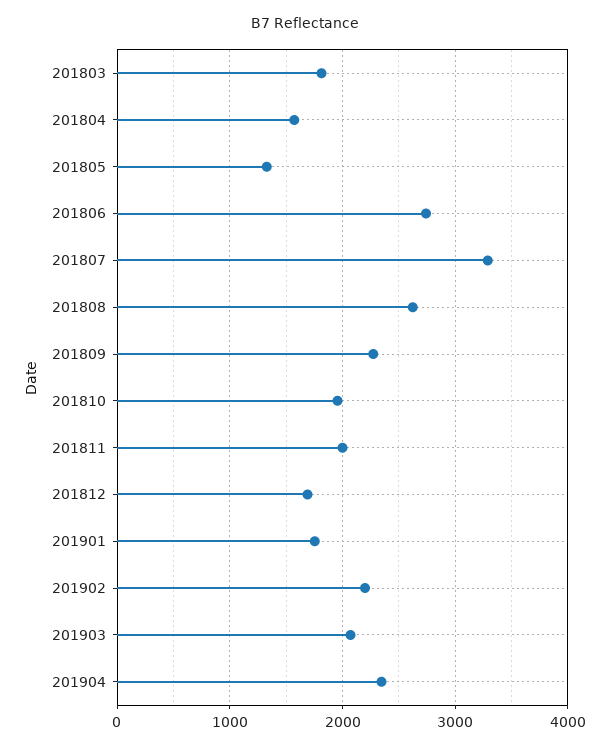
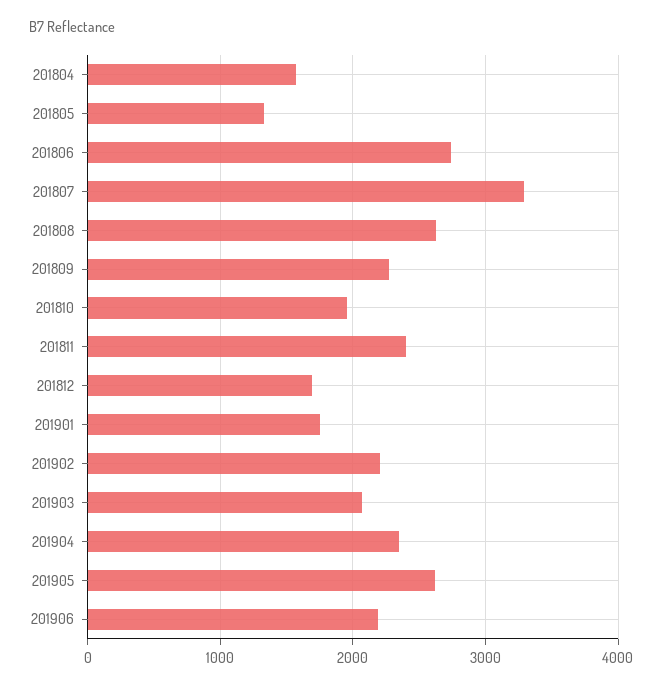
201803: 1800 -> none
201811: 2000 -> 2400
201905: none -> 2600
201906: none -> 2200

